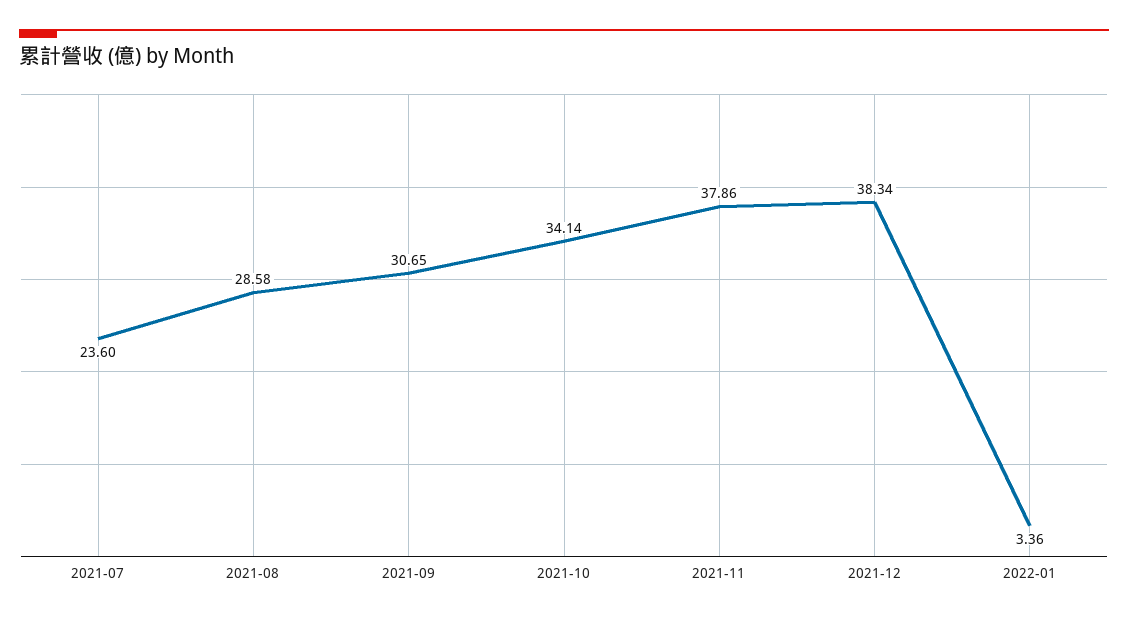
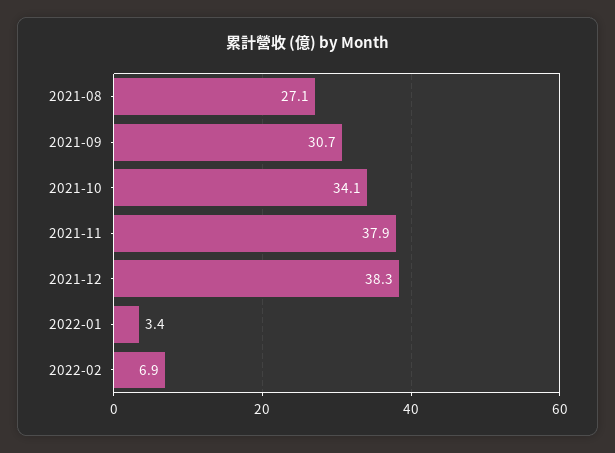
2021-07: 23.6 -> none
2021-08: 28.58 -> 27.1
2022-02: none -> 6.9

